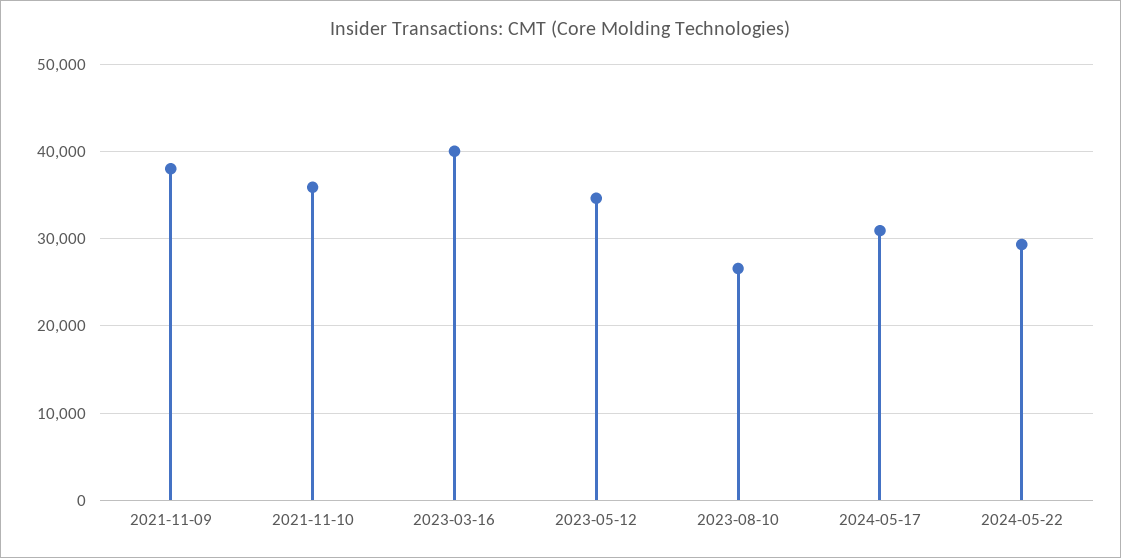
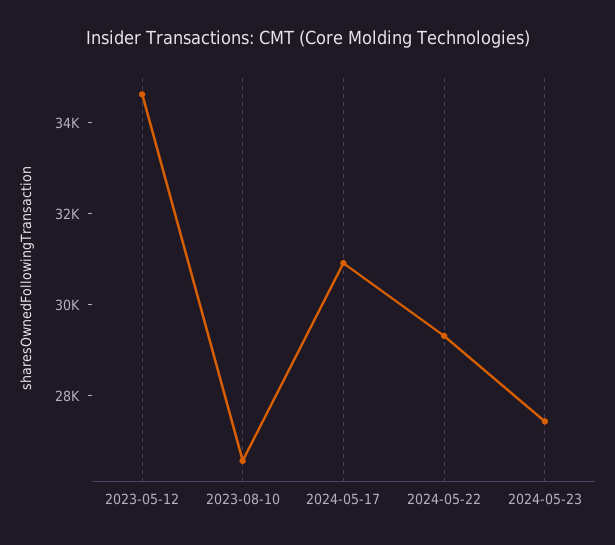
2021-11-09: 38000 -> none
2021-11-10: 36000 -> none
2023-03-16: 40000 -> none
2024-05-23: none -> 27500

